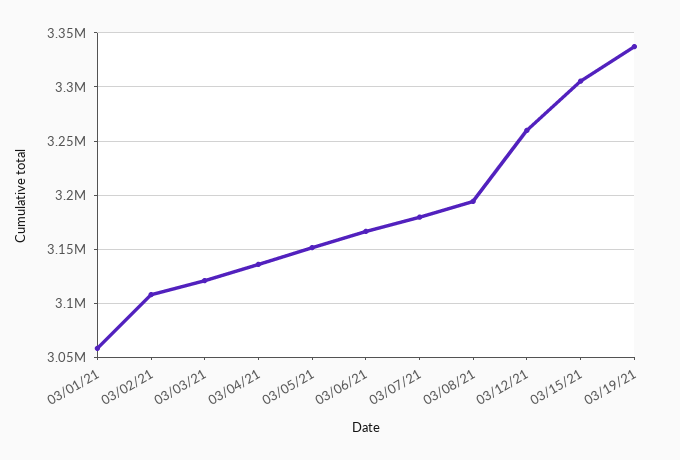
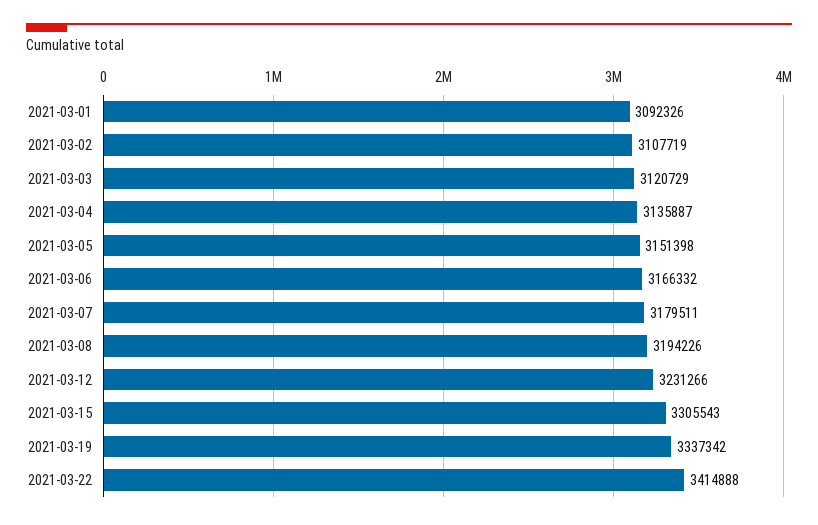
03/01/21: 3060000 -> 3092326
03/12/21: 3260000 -> 3231266
2021-03-22: none -> 3414888

